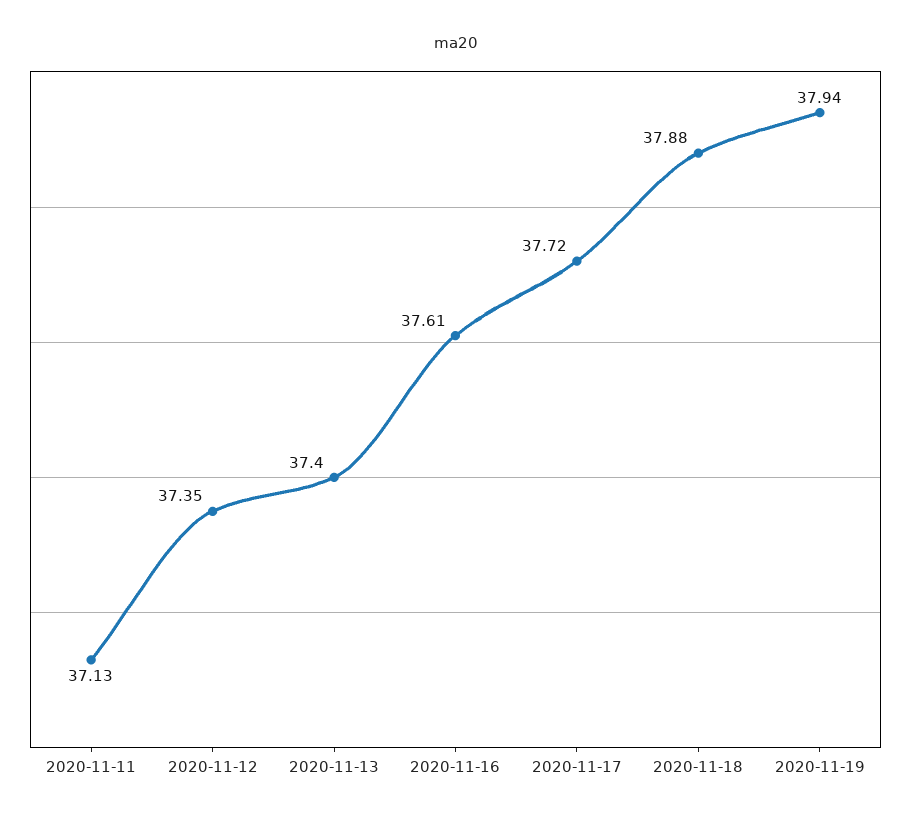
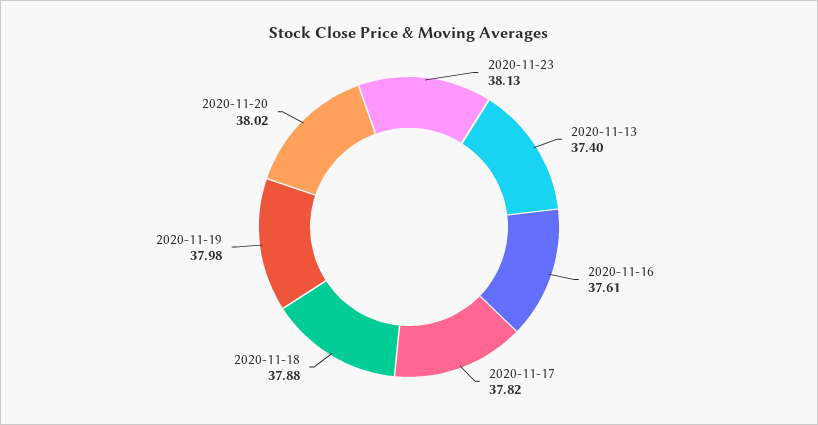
2020-11-11: 37.13 -> none
2020-11-12: 37.35 -> none
2020-11-17: 37.72 -> 37.82
2020-11-19: 37.94 -> 37.98
2020-11-23: none -> 38.13
2020-11-20: none -> 38.02

